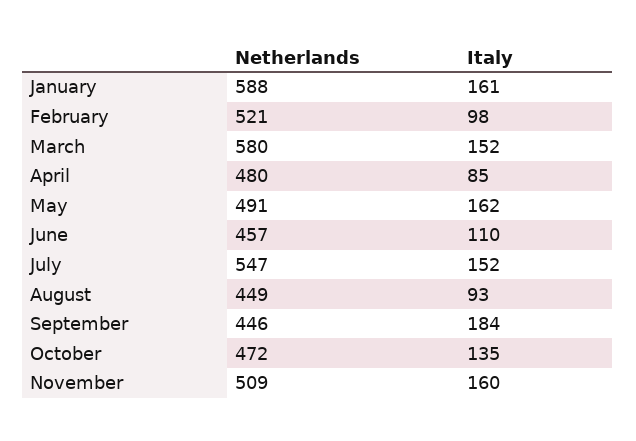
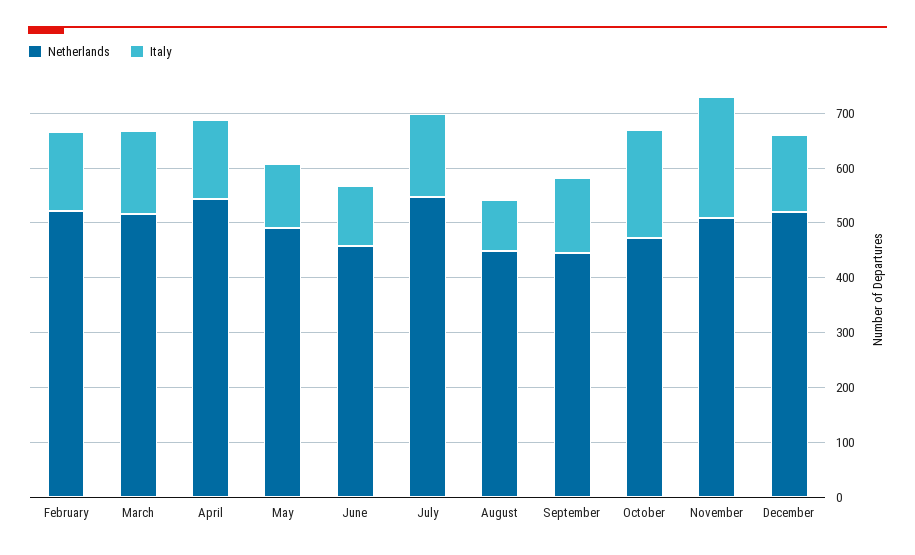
Netherlands, January: 588 -> none
Italy, January: 161 -> none
Italy, February: 98 -> 140
Netherlands, March: 580 -> 520
Netherlands, April: 480 -> 540
Italy, April: 85 -> 140
Italy, May: 162 -> 120
Italy, September: 184 -> 140
Italy, October: 135 -> 200
Italy, November: 160 -> 220
Netherlands, December: none -> 520
Italy, December: none -> 140

